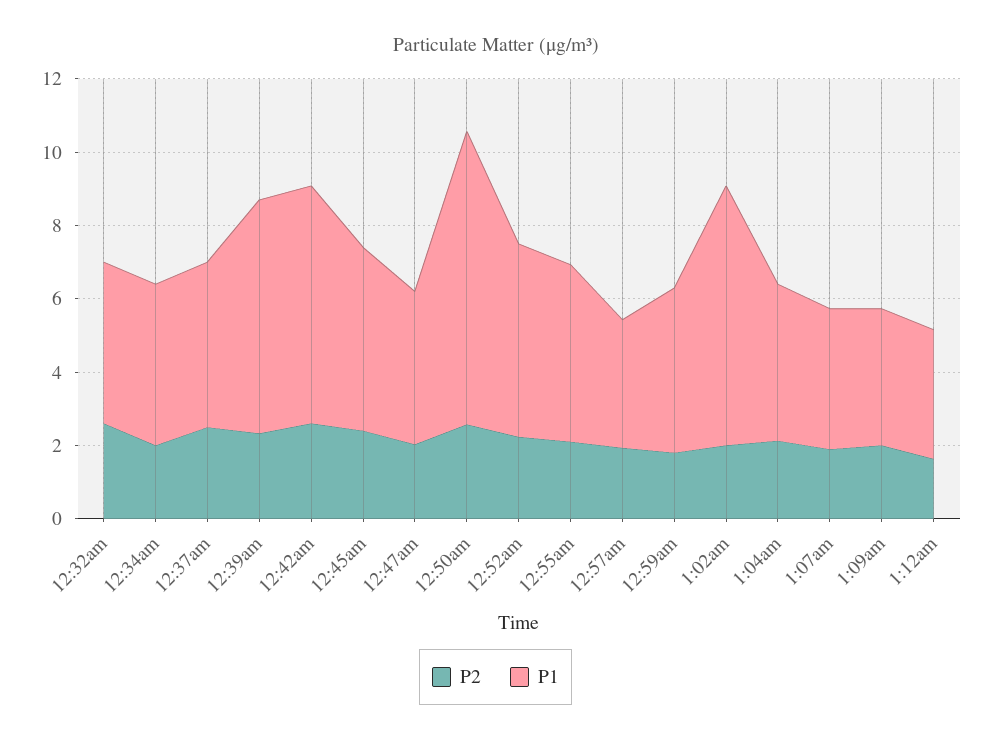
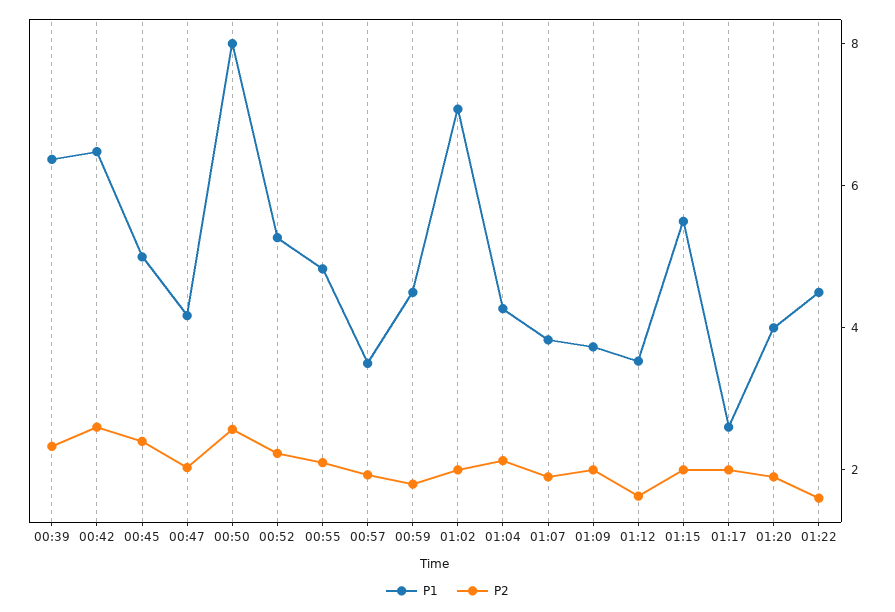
P2, 12:32am: 2.5 -> none
P1, 12:32am: 4.5 -> none
P2, 12:34am: 2 -> none
P1, 12:34am: 4.5 -> none
P2, 12:37am: 2.5 -> none
P1, 12:37am: 4.5 -> none
P1, 01:15: none -> 5.5
P2, 01:15: none -> 2
P1, 01:17: none -> 2.5
P2, 01:17: none -> 2
P1, 01:20: none -> 4
P2, 01:20: none -> 2
P1, 01:22: none -> 4.5
P2, 01:22: none -> 1.5

